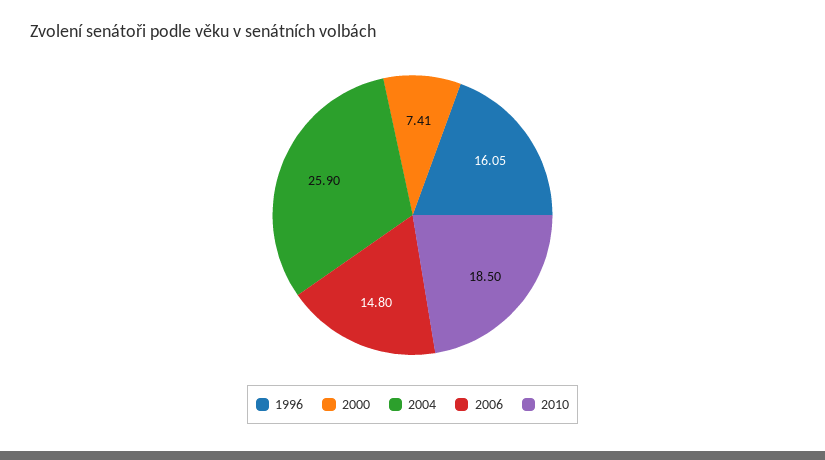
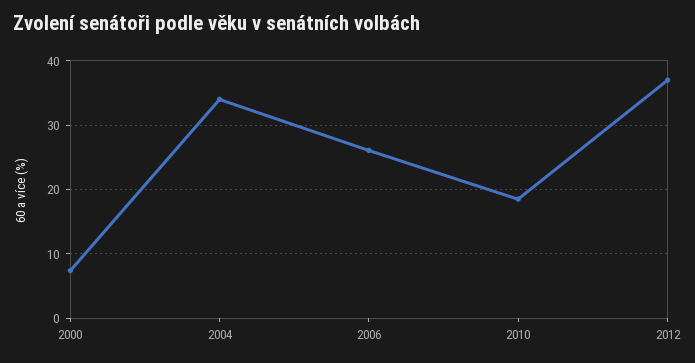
1996: 16.05 -> none
2004: 25.9 -> 34
2006: 14.8 -> 26
2012: none -> 37

